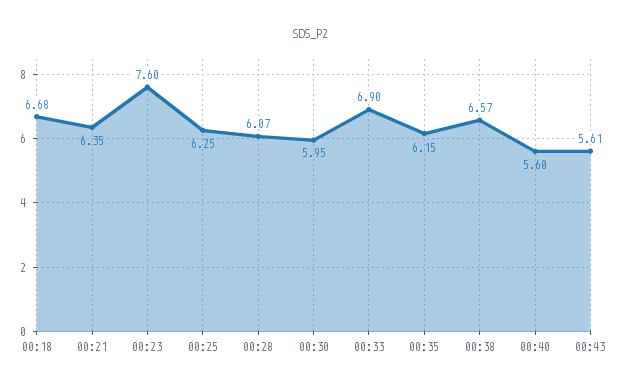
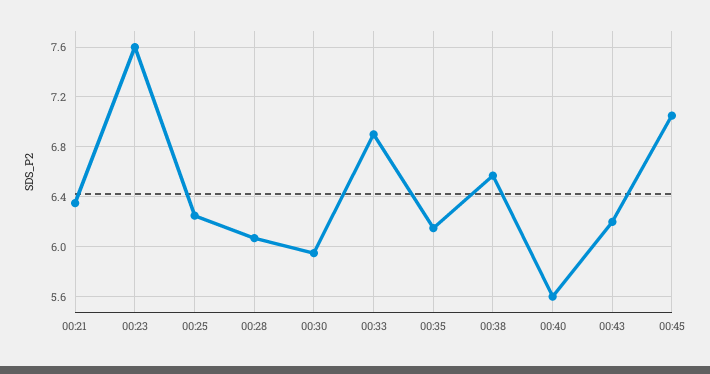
00:18: 6.68 -> none
00:43: 5.61 -> 6.2
00:45: none -> 7.05

